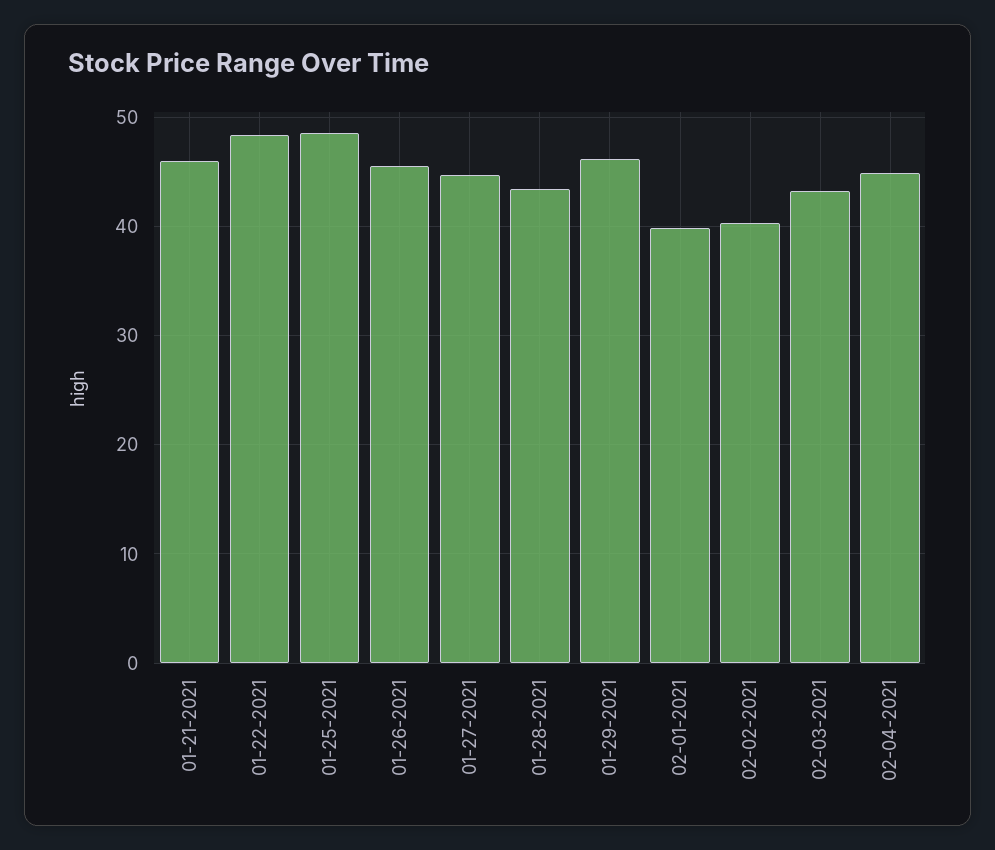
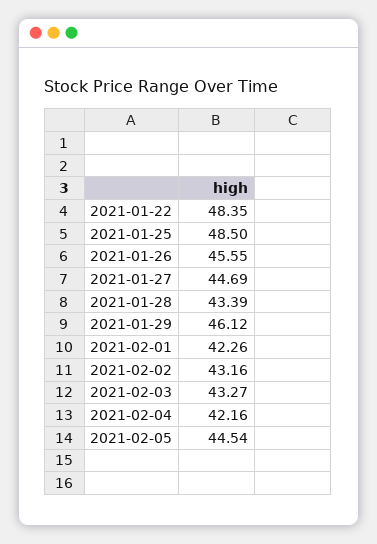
01-21-2021: 46 -> none
02-01-2021: 40 -> 42.26
02-02-2021: 40 -> 43.16
02-04-2021: 45 -> 42.16
2021-02-05: none -> 44.54

